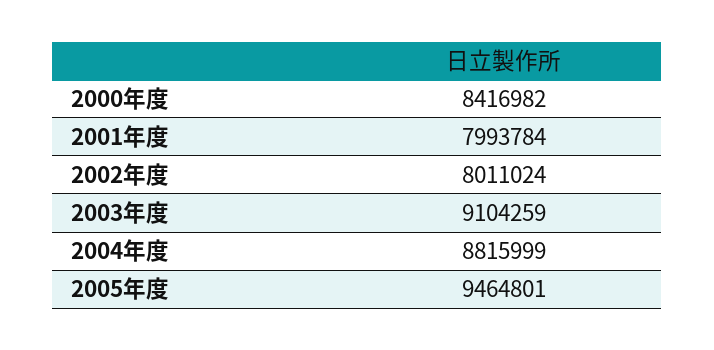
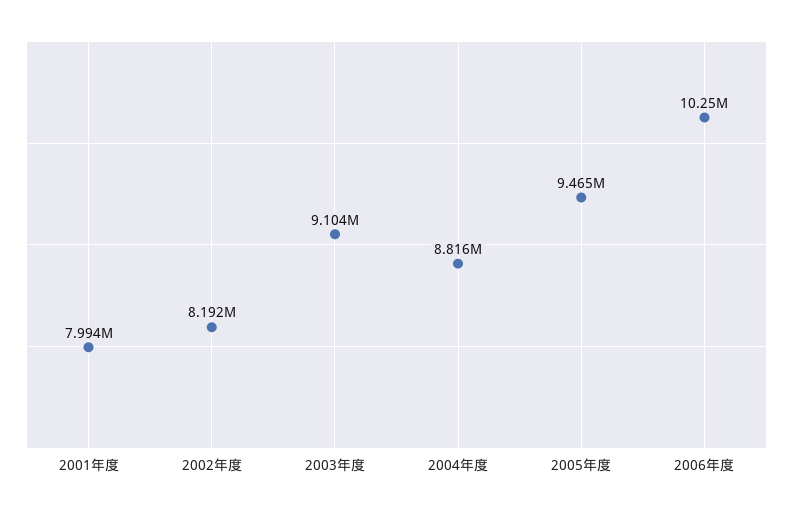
2000年度: 8416982 -> none
2002年度: 8011024 -> 8192000
2006年度: none -> 10250000

